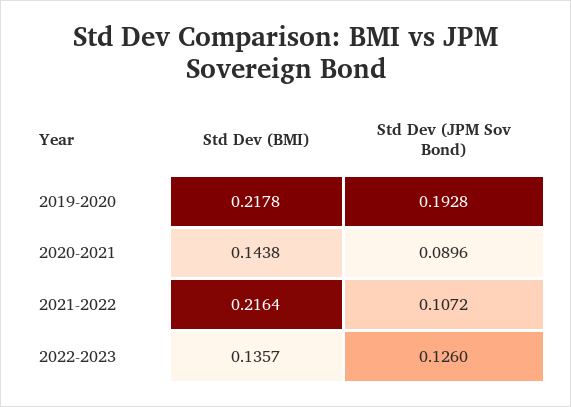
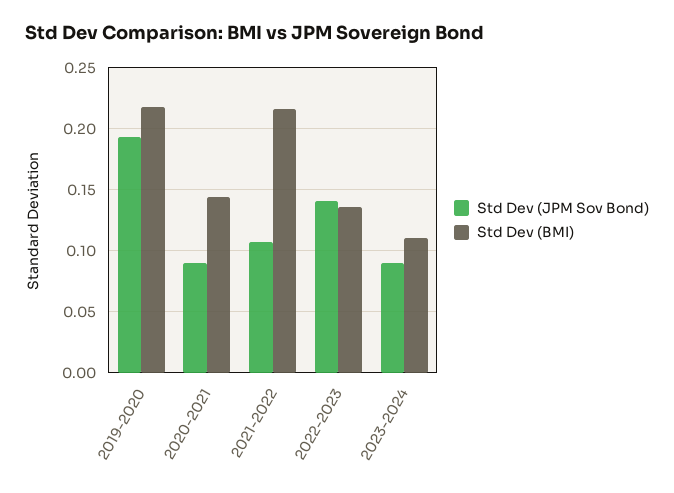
Std Dev (JPM Sov Bond), 2022-2023: 0.126 -> 0.14
Std Dev (JPM Sov Bond), 2023-2024: none -> 0.09
Std Dev (BMI), 2023-2024: none -> 0.11

